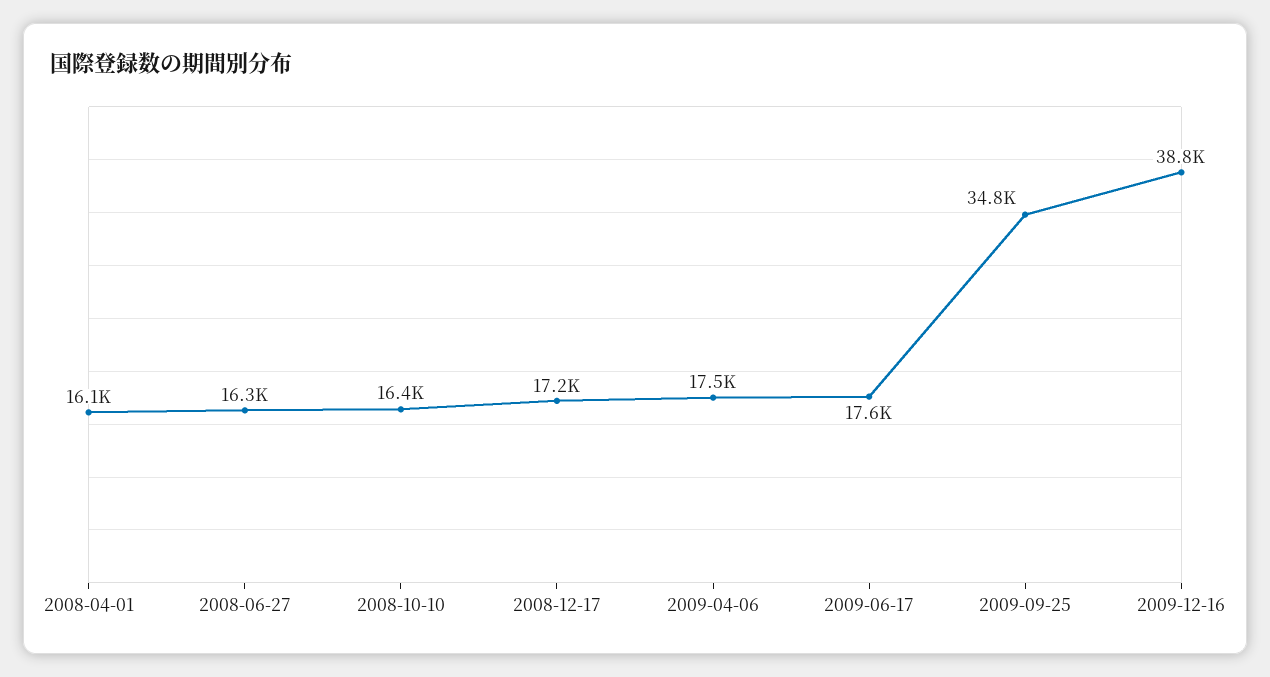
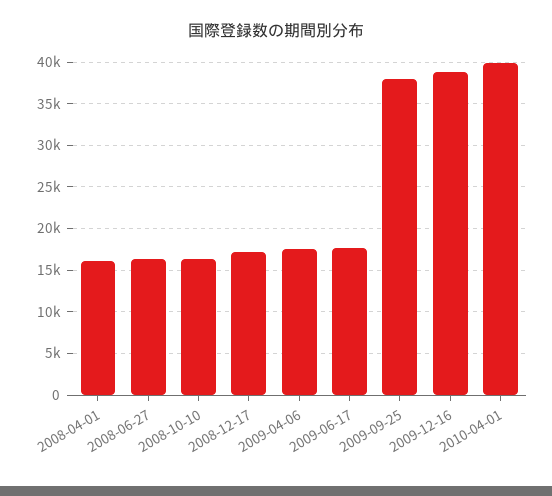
2009-09-25: 34800 -> 38000
2010-04-01: none -> 40000

